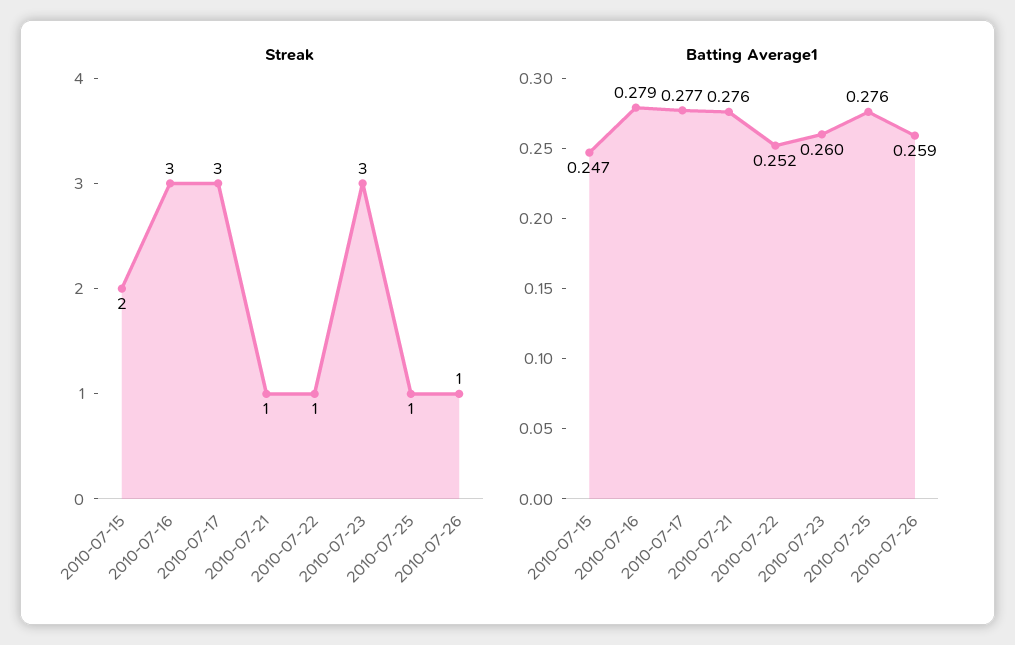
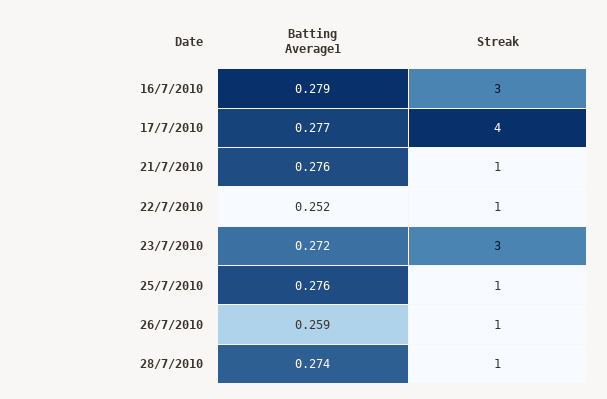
Streak, 2010-07-15: 2 -> none
Streak, 2010-07-17: 3 -> 4
Batting Average1, 2010-07-15: 0.247 -> none
Batting Average1, 2010-07-23: 0.26 -> 0.272
Batting Average1, 28/7/2010: none -> 0.274
Streak, 28/7/2010: none -> 1

